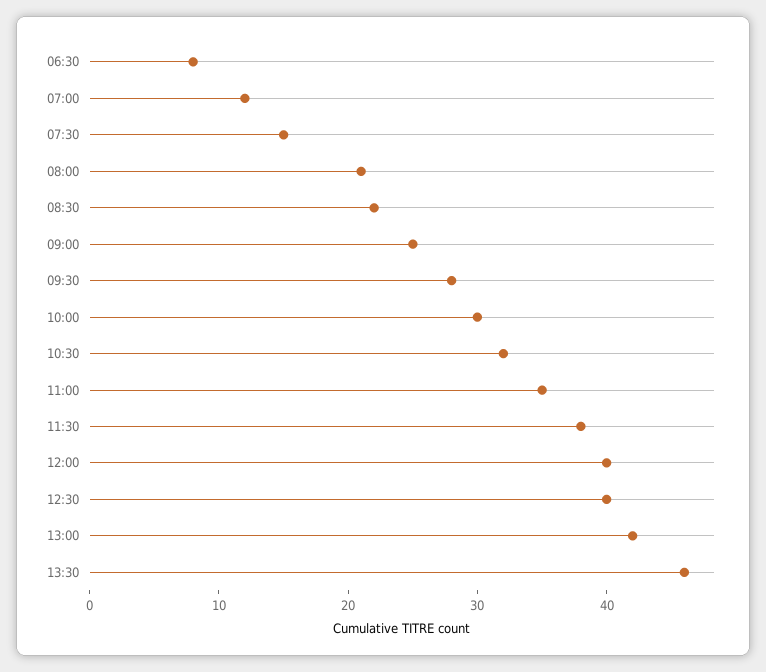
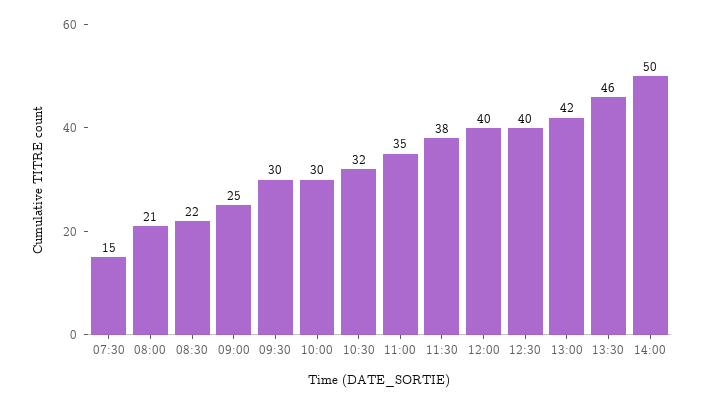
06:30: 8 -> none
07:00: 12 -> none
09:30: 28 -> 30
14:00: none -> 50

